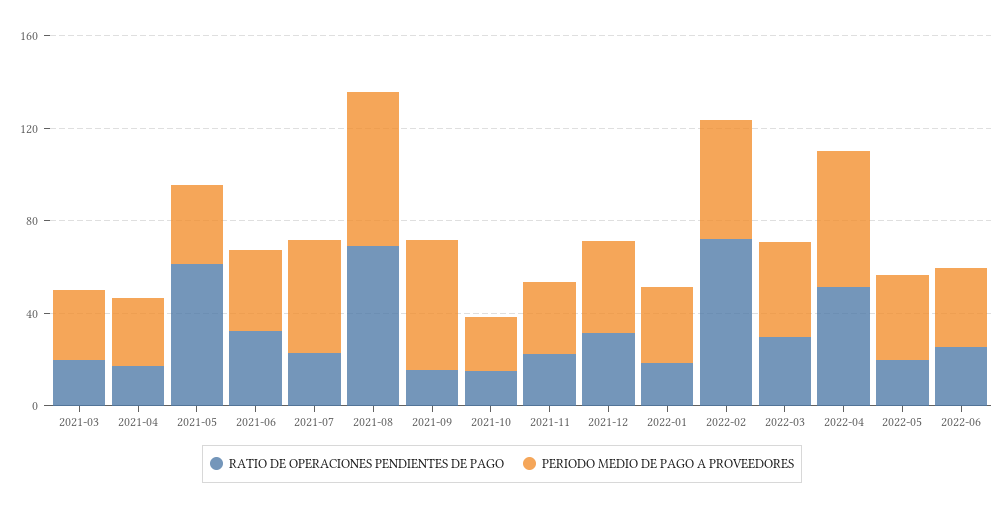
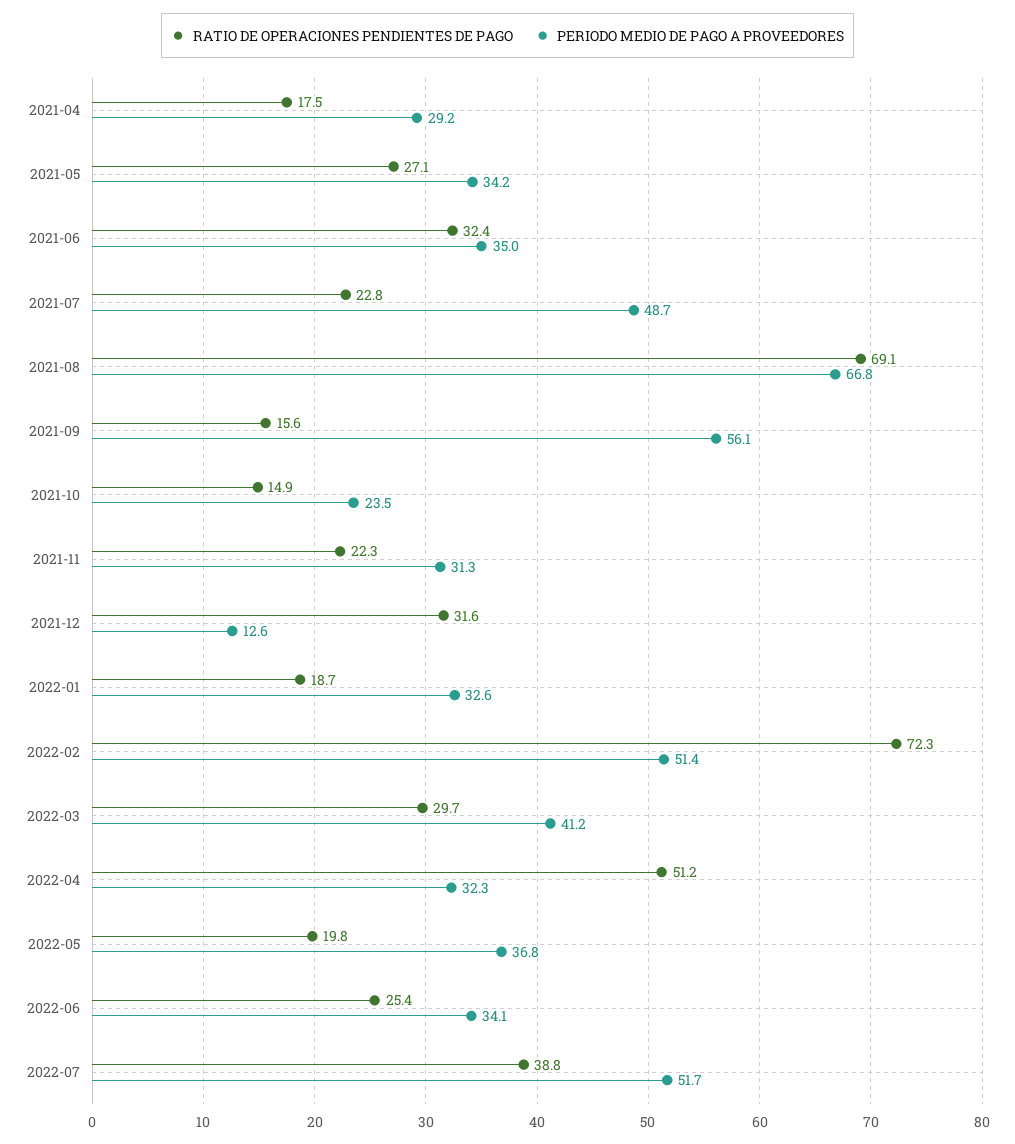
RATIO DE OPERACIONES PENDIENTES DE PAGO, 2021-03: 20 -> none
PERIODO MEDIO DE PAGO A PROVEEDORES, 2021-03: 30 -> none
RATIO DE OPERACIONES PENDIENTES DE PAGO, 2021-05: 60 -> 27.1
PERIODO MEDIO DE PAGO A PROVEEDORES, 2021-12: 40 -> 12.6
PERIODO MEDIO DE PAGO A PROVEEDORES, 2022-04: 60 -> 32.3
RATIO DE OPERACIONES PENDIENTES DE PAGO, 2022-07: none -> 38.8
PERIODO MEDIO DE PAGO A PROVEEDORES, 2022-07: none -> 51.7

